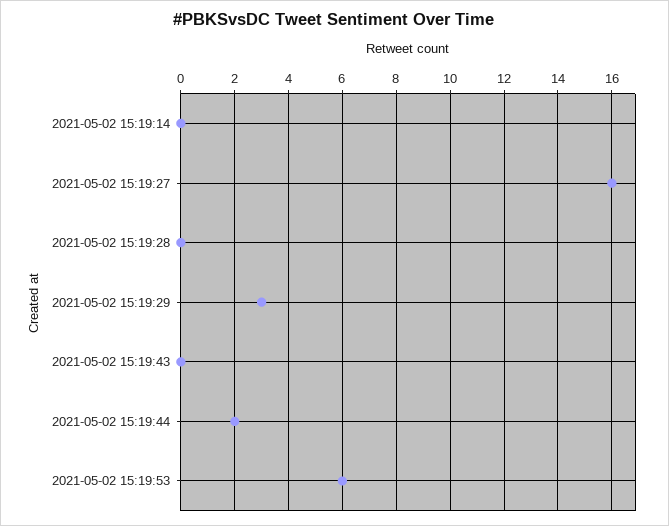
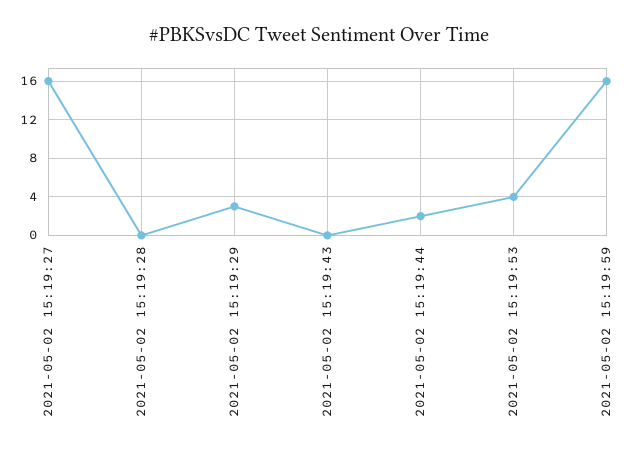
2021-05-02 15:19:14: 0 -> none
2021-05-02 15:19:53: 6 -> 4
2021-05-02 15:19:59: none -> 16

